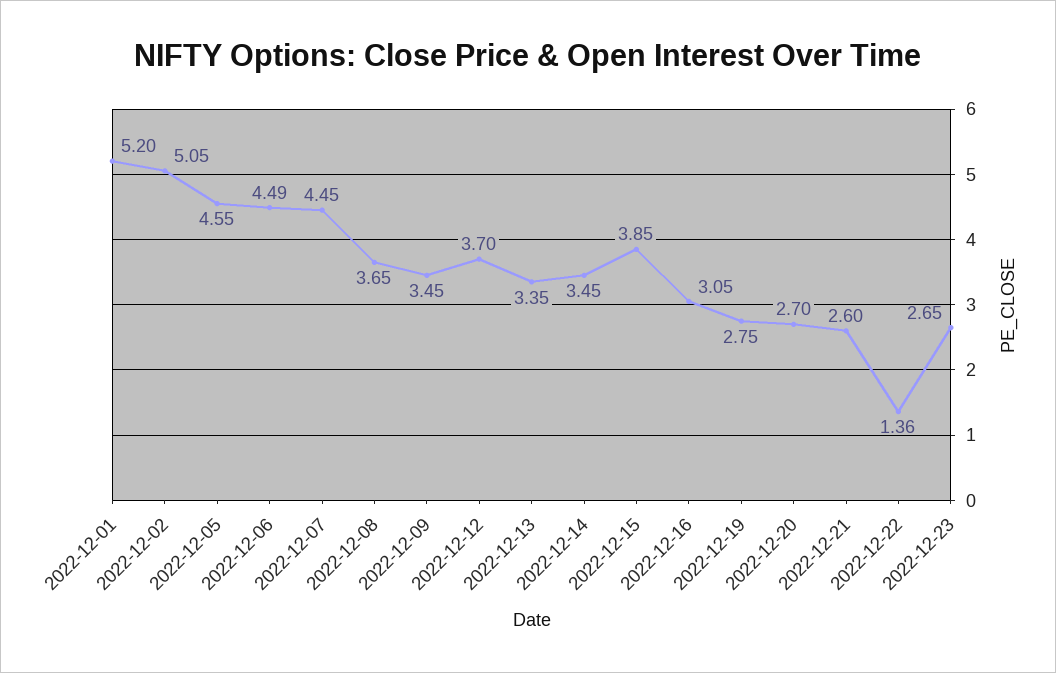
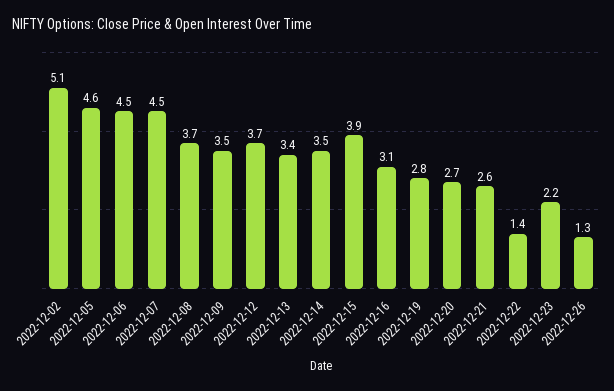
2022-12-01: 5.2 -> none
2022-12-23: 2.65 -> 2.2
2022-12-26: none -> 1.3

